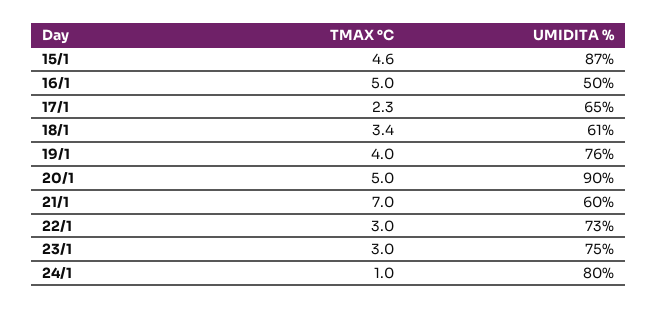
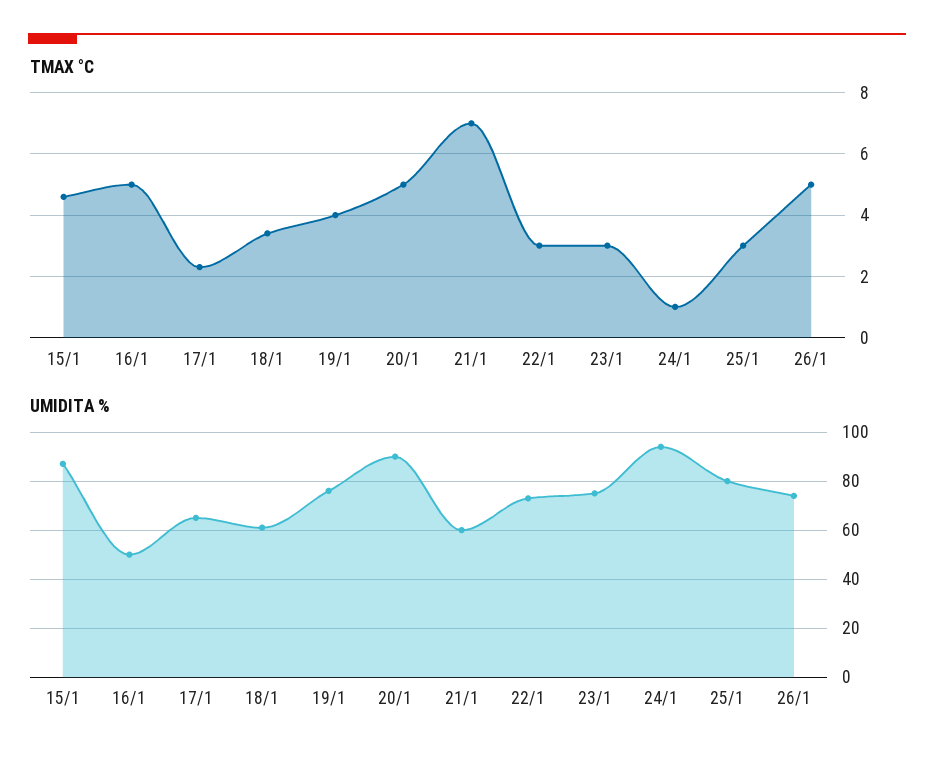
UMIDITA %, 24/1: 80 -> 95
TMAX °C, 25/1: none -> 3
TMAX °C, 26/1: none -> 5
UMIDITA %, 25/1: none -> 80
UMIDITA %, 26/1: none -> 75

